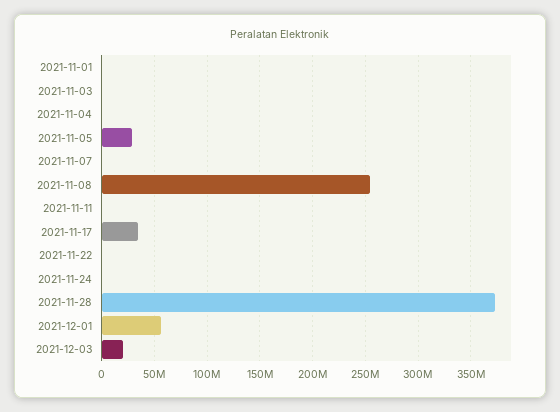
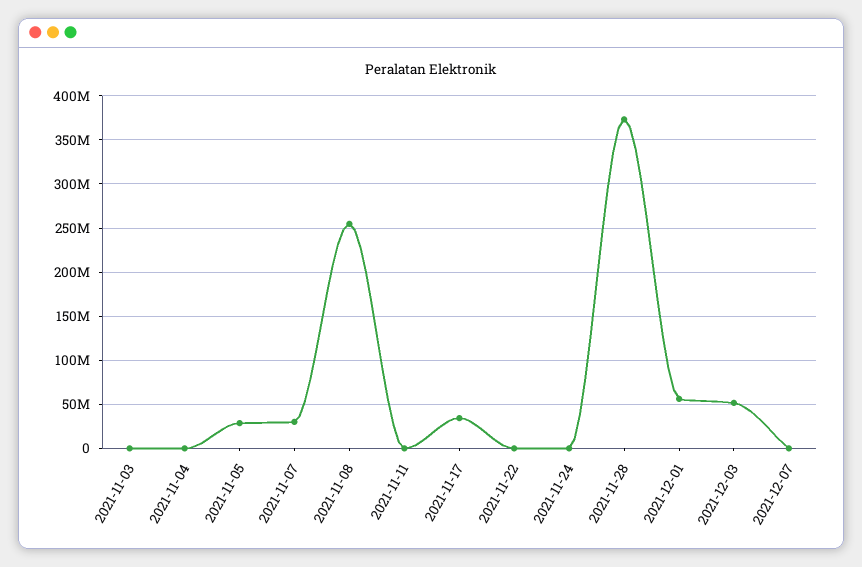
2021-11-01: 0 -> none
2021-11-07: 0 -> 30000000
2021-12-03: 20000000 -> 50000000
2021-12-07: none -> 0

